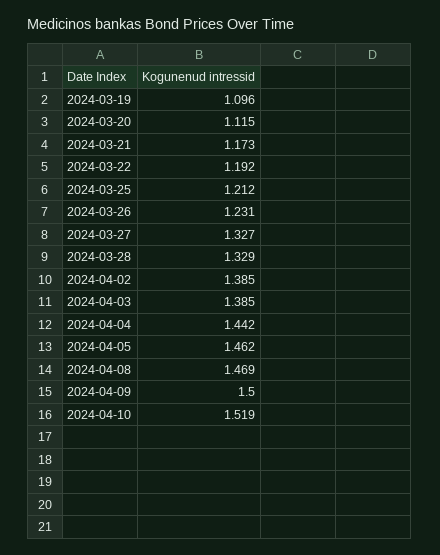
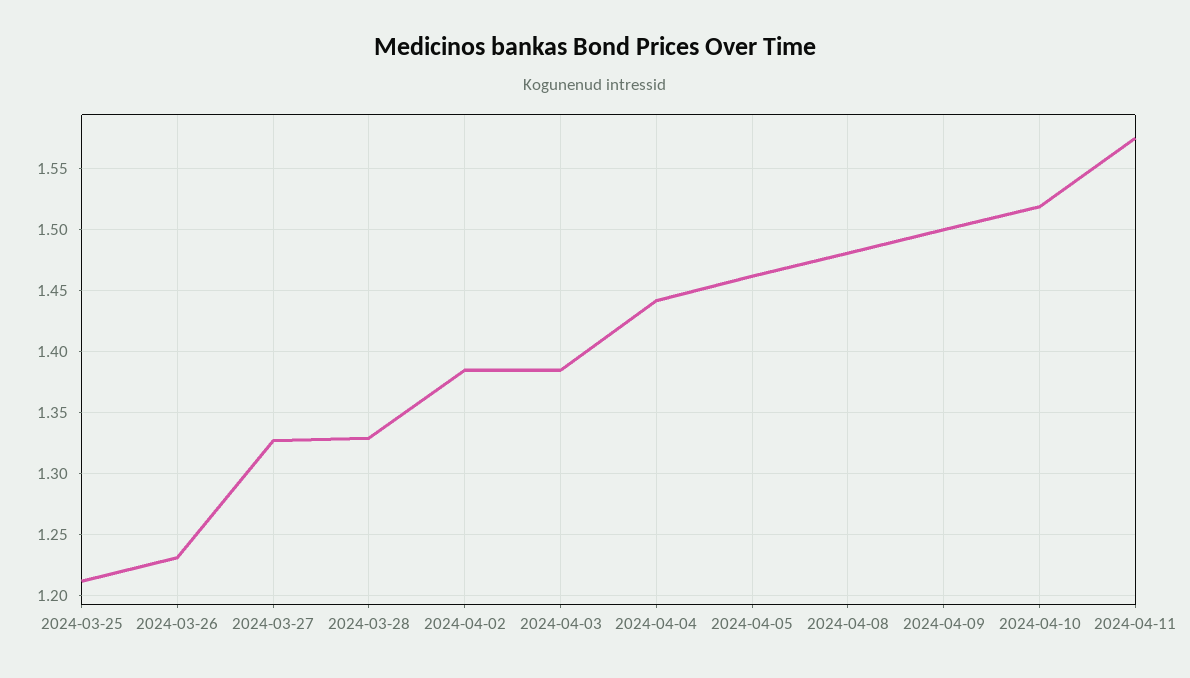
2024-03-19: 1.096 -> none
2024-03-20: 1.115 -> none
2024-03-21: 1.173 -> none
2024-03-22: 1.192 -> none
2024-04-08: 1.469 -> 1.48
2024-04-11: none -> 1.575

